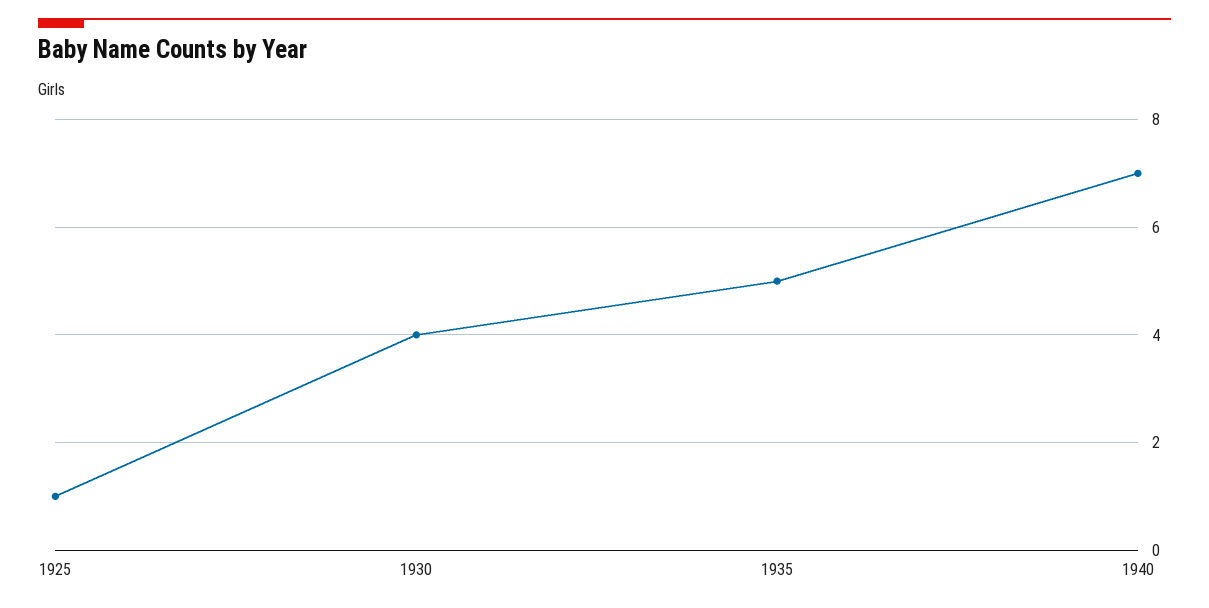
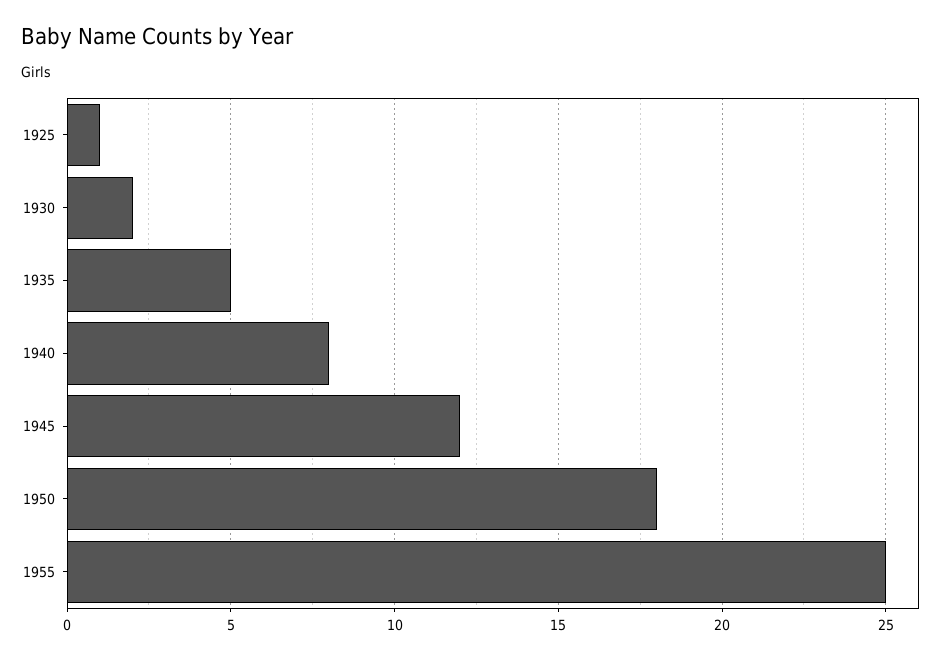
1930: 4 -> 2
1940: 7 -> 8
1945: none -> 12
1950: none -> 18
1955: none -> 25

